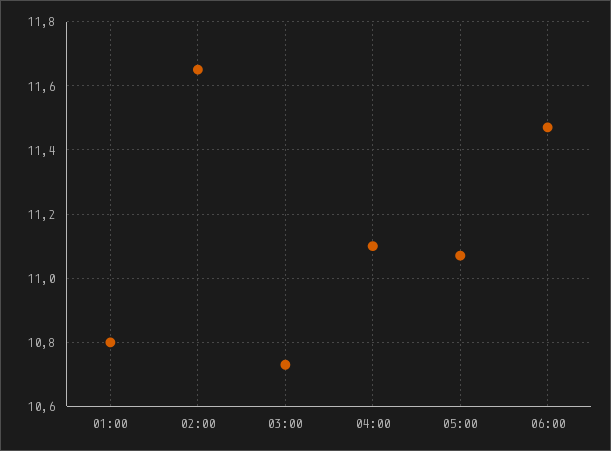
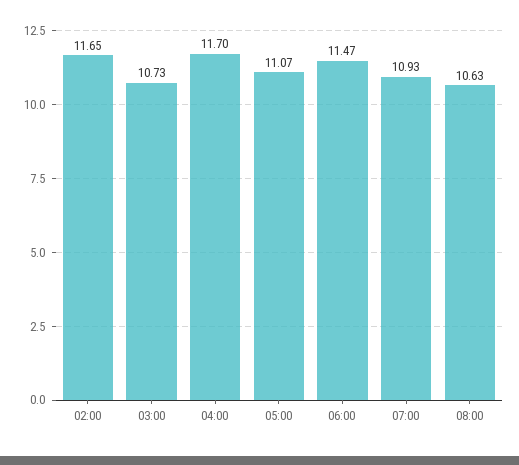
01:00: 10.8 -> none
04:00: 11.1 -> 11.7
07:00: none -> 10.93
08:00: none -> 10.63

